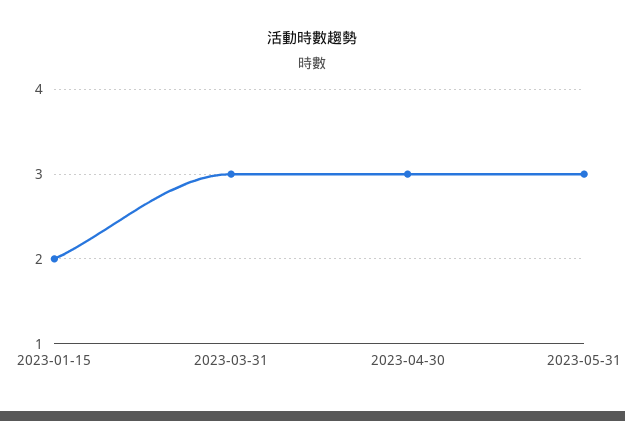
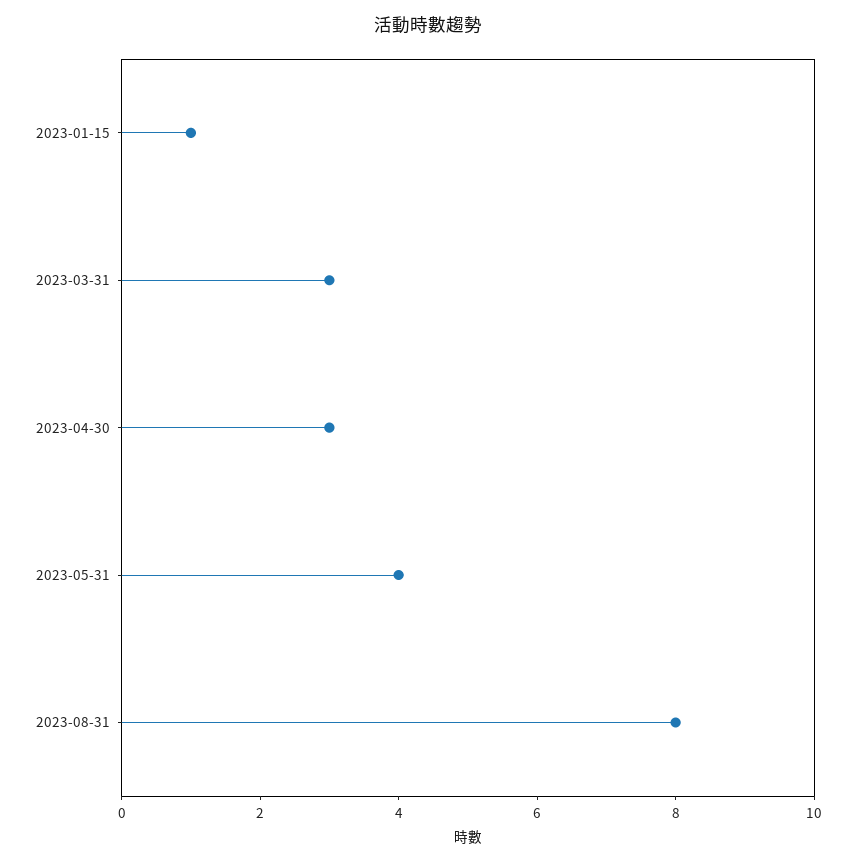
2023-01-15: 2 -> 1
2023-05-31: 3 -> 4
2023-08-31: none -> 8

